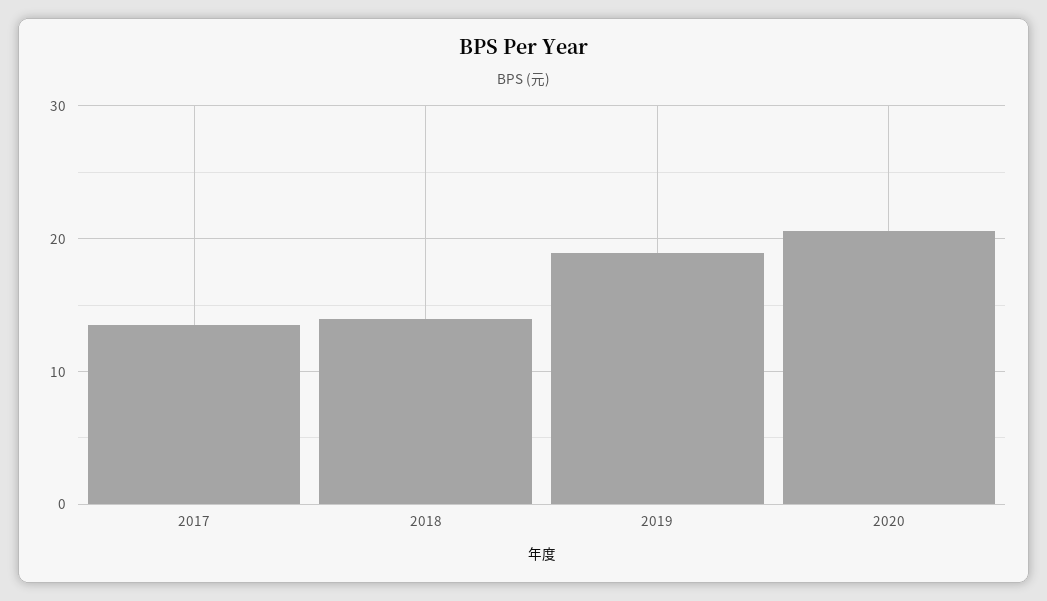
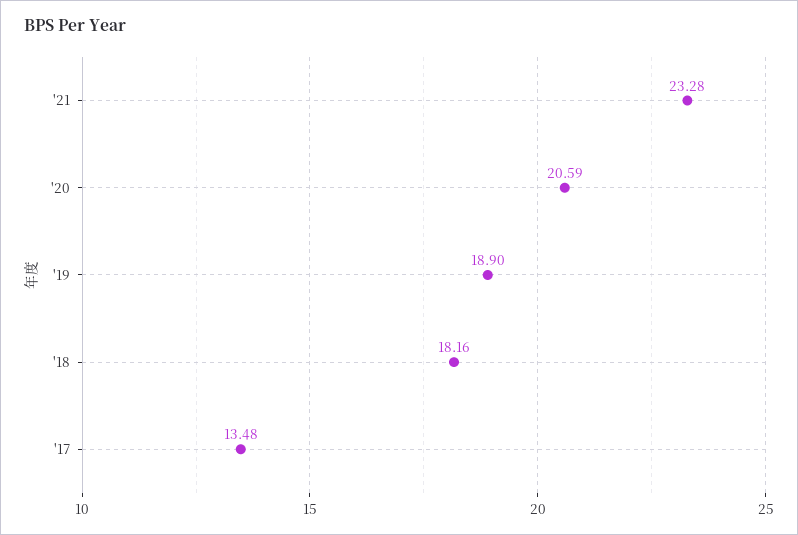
2018: 14 -> 18.16
'21: none -> 23.28

